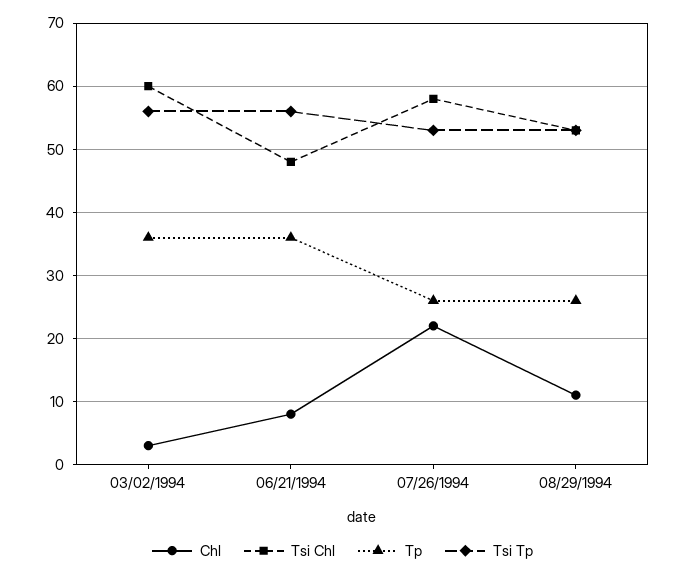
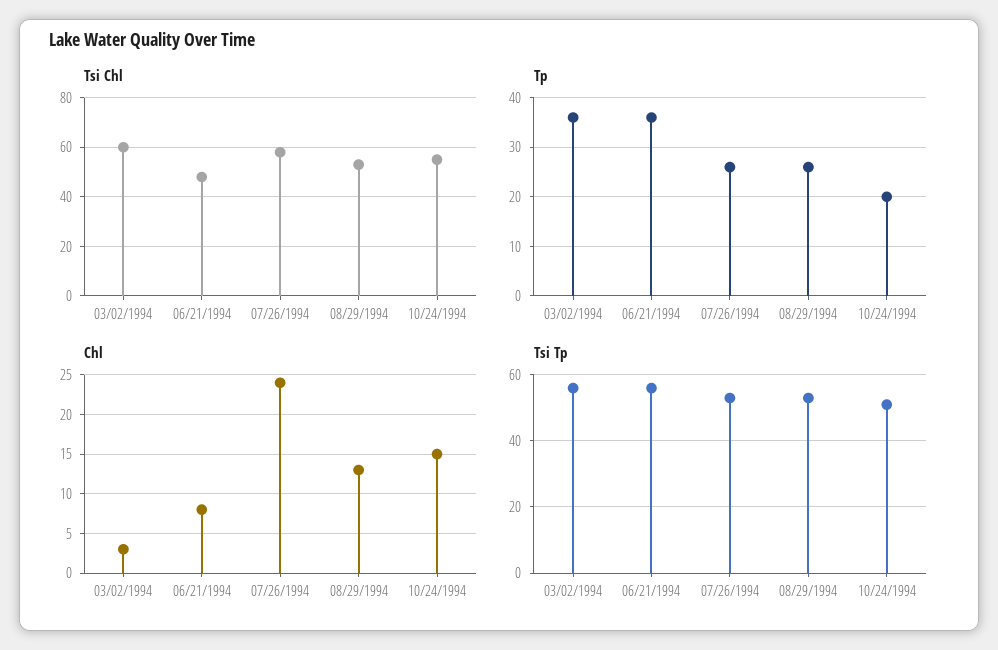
Chl, 07/26/1994: 22 -> 24
Chl, 08/29/1994: 11 -> 13
Tsi Chl, 10/24/1994: none -> 55
Tp, 10/24/1994: none -> 20
Chl, 10/24/1994: none -> 15
Tsi Tp, 10/24/1994: none -> 50

